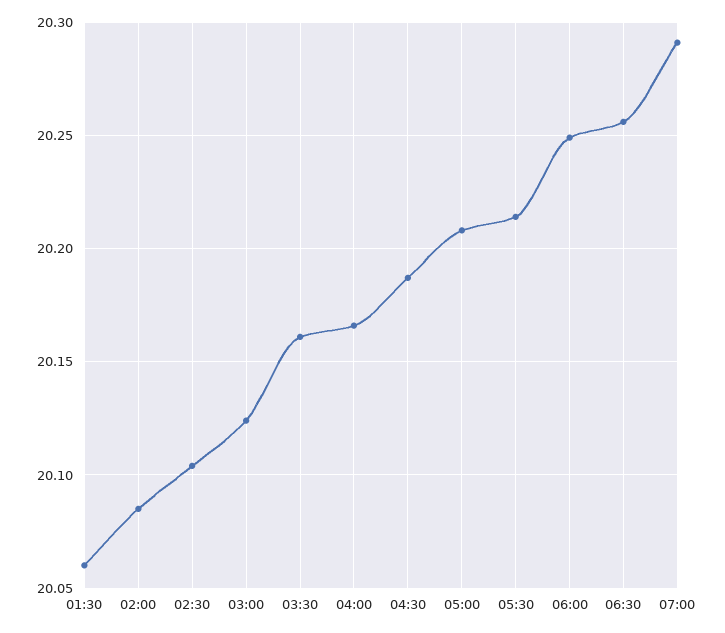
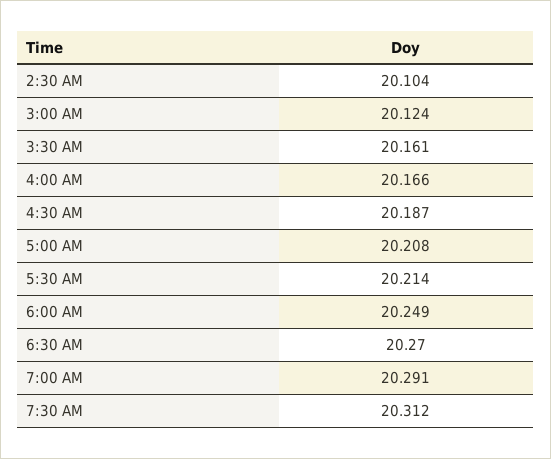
01:30: 20.06 -> none
02:00: 20.085 -> none
06:30: 20.255 -> 20.27
7:30 AM: none -> 20.312

